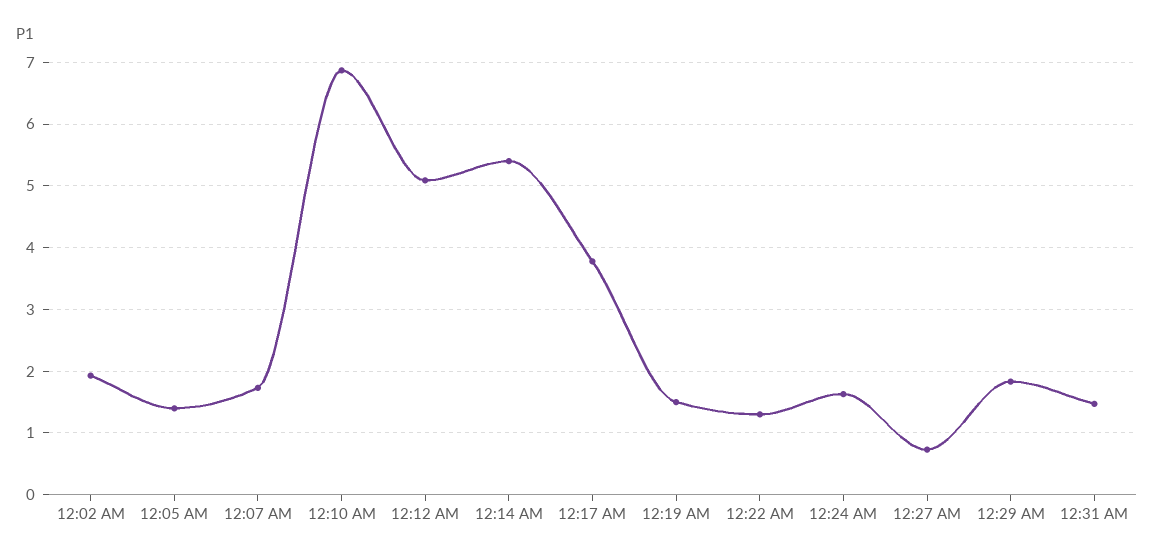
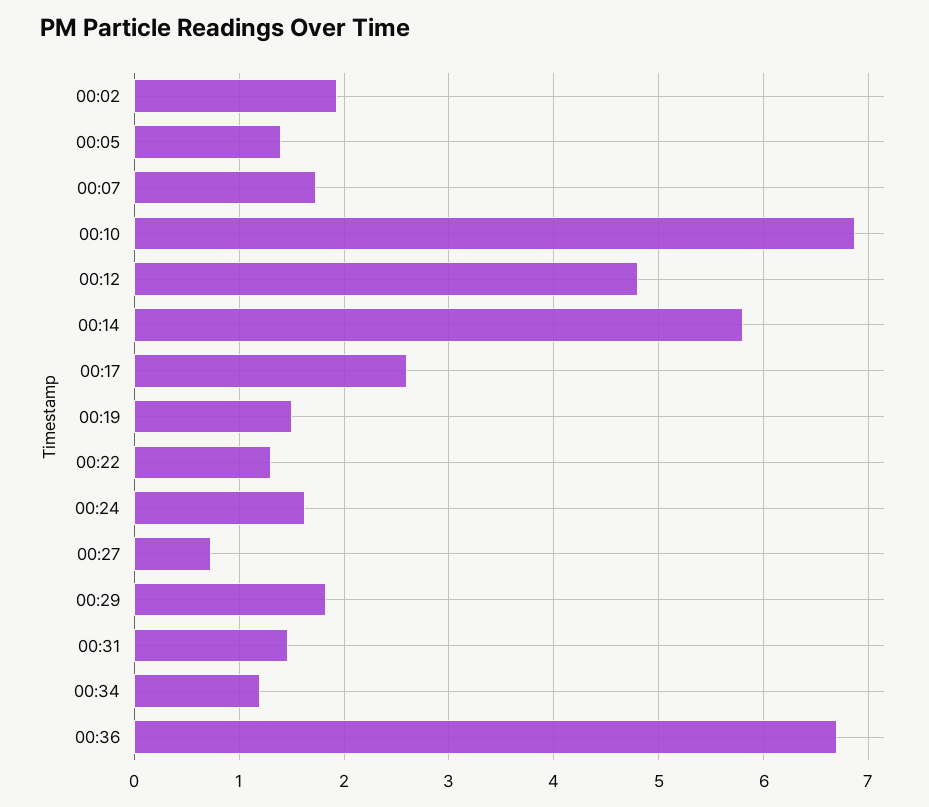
12:12 AM: 5.1 -> 4.8
12:14 AM: 5.4 -> 5.8
12:17 AM: 3.8 -> 2.6
00:34: none -> 1.2
00:36: none -> 6.7

